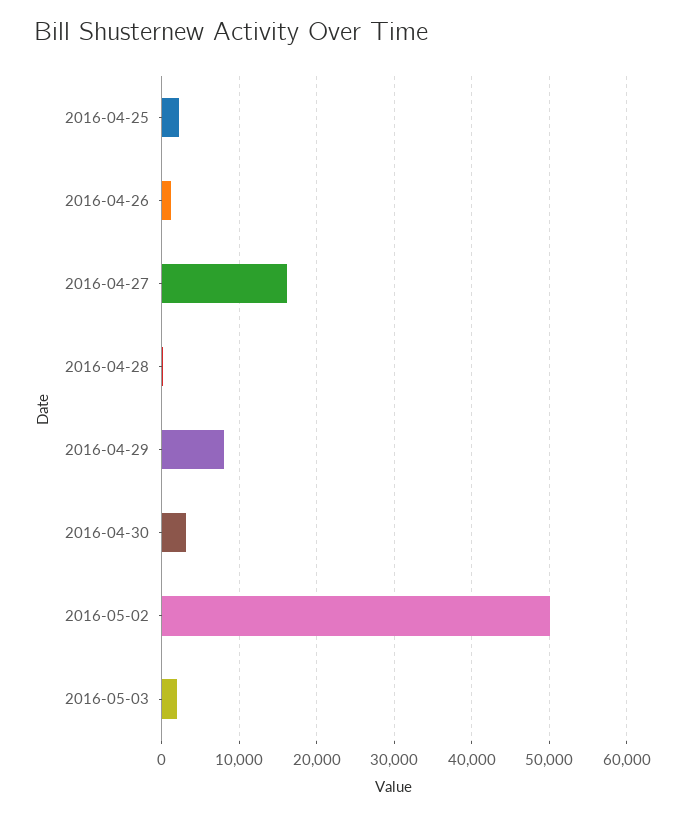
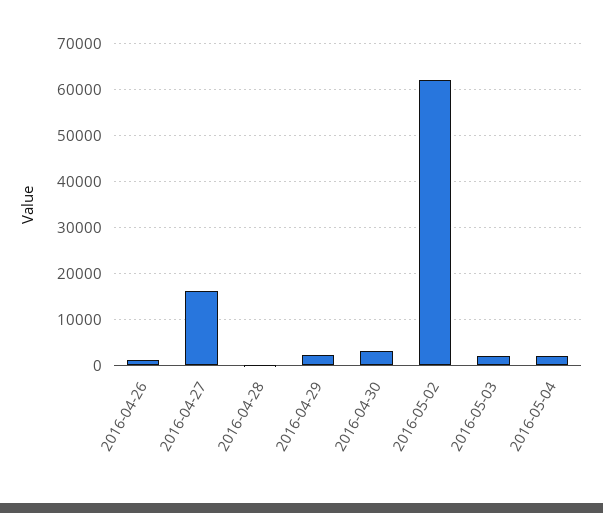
2016-04-25: 2000 -> none
2016-04-29: 8000 -> 2000
2016-05-02: 50000 -> 62000
2016-05-04: none -> 2000

